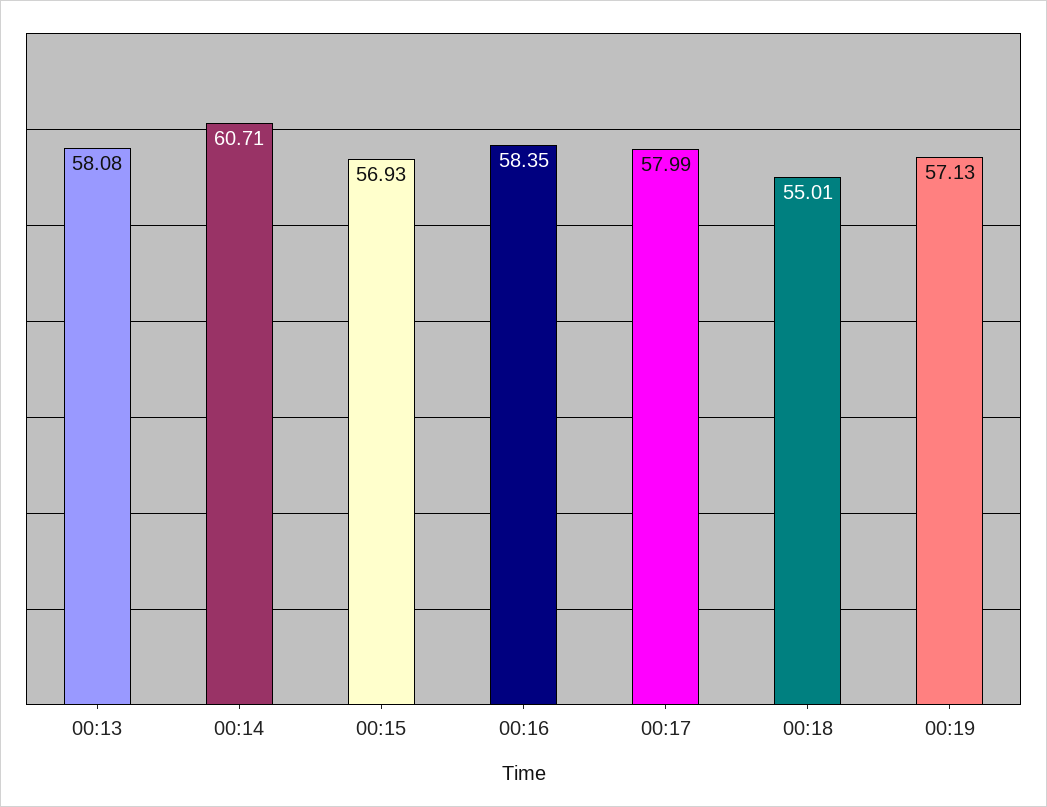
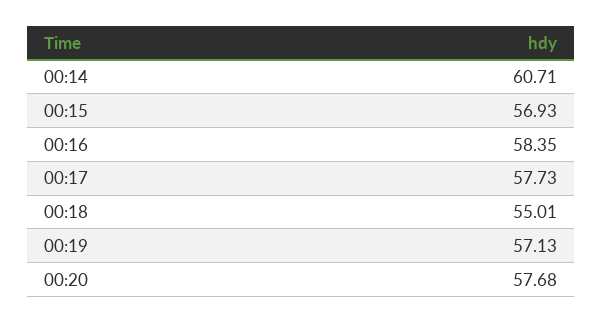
00:13: 58.08 -> none
00:17: 57.99 -> 57.73
00:20: none -> 57.68

